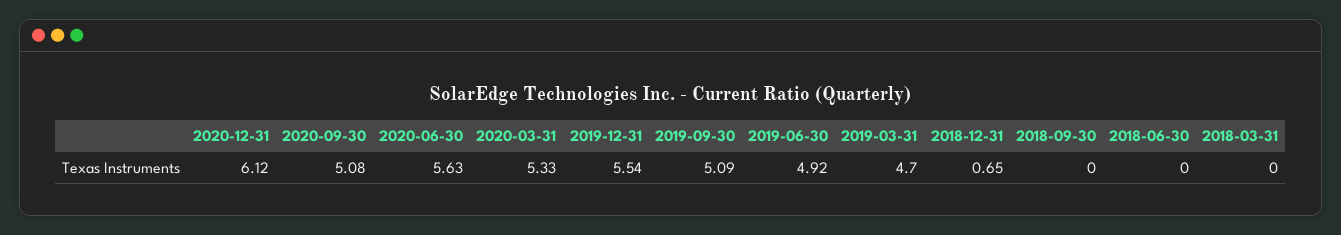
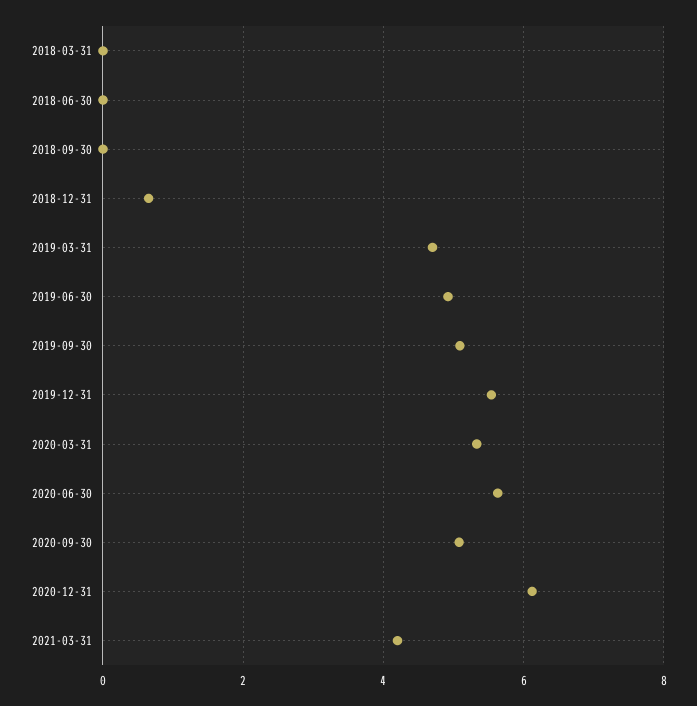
2021-03-31: none -> 4.2

